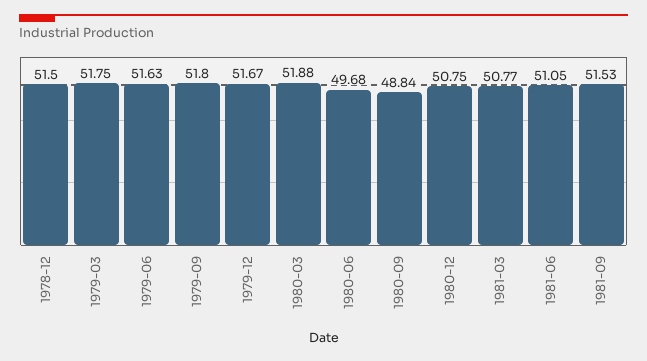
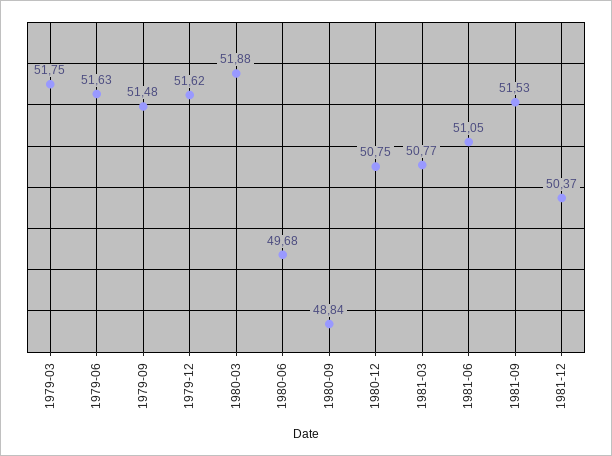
1978-12: 51.5 -> none
1979-09: 51.8 -> 51.48
1979-12: 51.67 -> 51.62
1981-12: none -> 50.37

